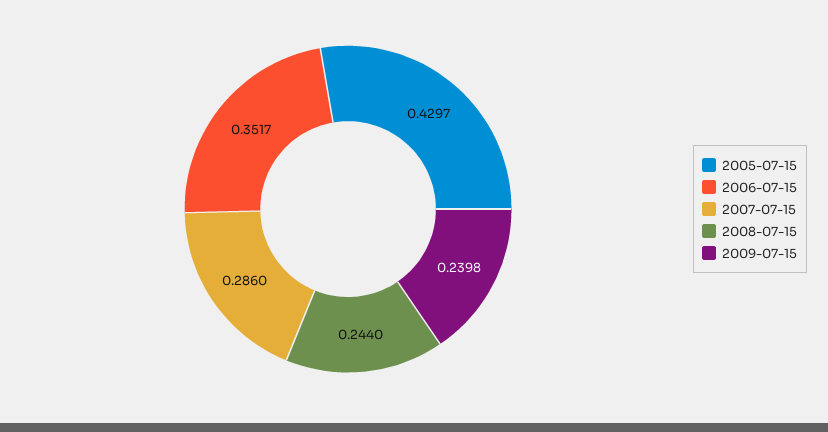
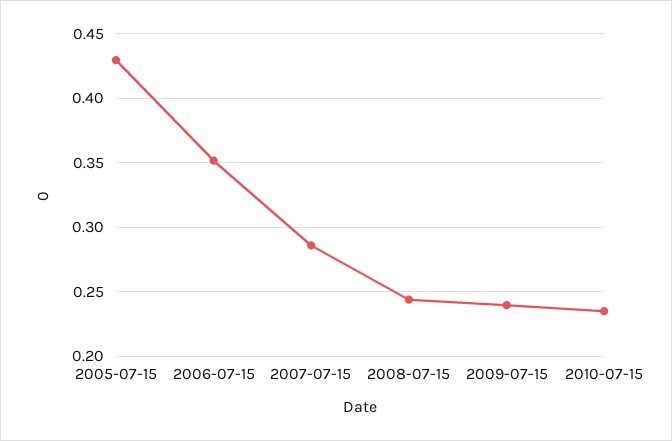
2010-07-15: none -> 0.235

